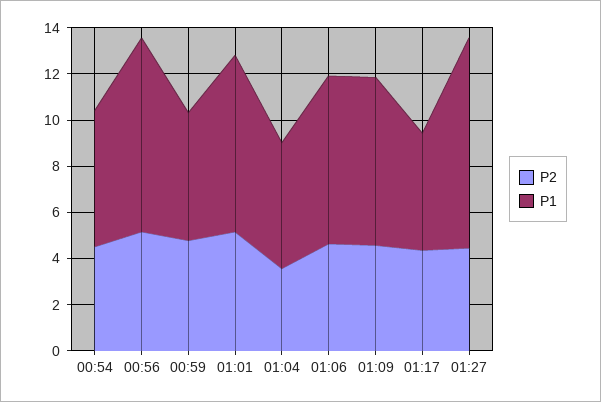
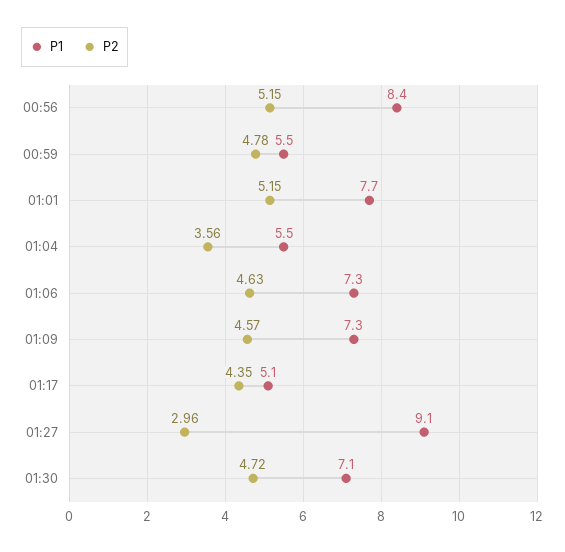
P2, 00:54: 4.5 -> none
P1, 00:54: 6 -> none
P2, 01:27: 4.5 -> 2.96
P1, 01:30: none -> 7.1
P2, 01:30: none -> 4.72

